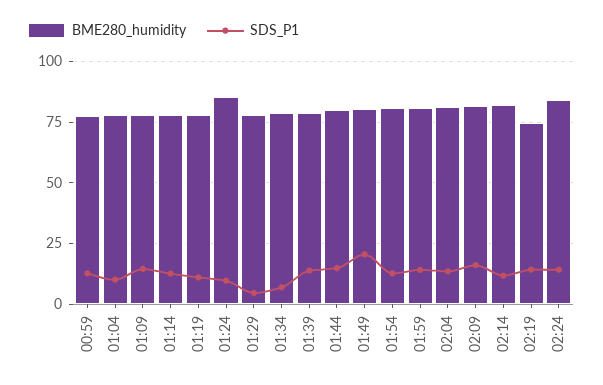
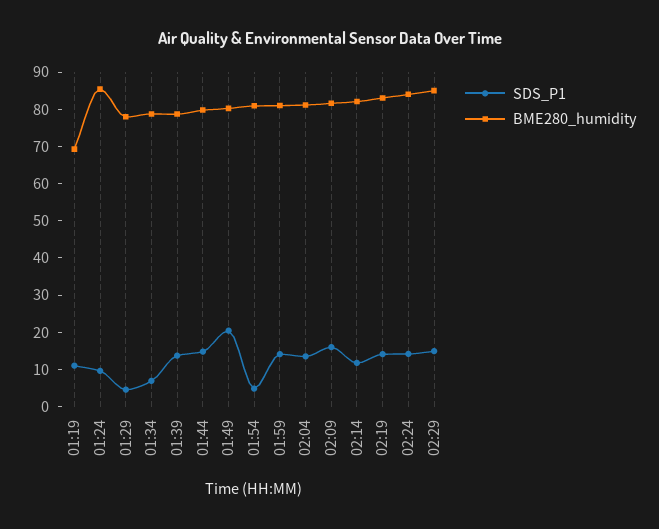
BME280_humidity, 00:59: 77.5 -> none
SDS_P1, 00:59: 12.5 -> none
BME280_humidity, 01:04: 77.5 -> none
SDS_P1, 01:04: 10 -> none
BME280_humidity, 01:09: 77.5 -> none
SDS_P1, 01:09: 15 -> none
BME280_humidity, 01:14: 77.5 -> none
SDS_P1, 01:14: 12.5 -> none
BME280_humidity, 01:19: 77.5 -> 70
SDS_P1, 01:54: 12.5 -> 5
BME280_humidity, 02:19: 75 -> 82.5
SDS_P1, 02:29: none -> 15
BME280_humidity, 02:29: none -> 85

